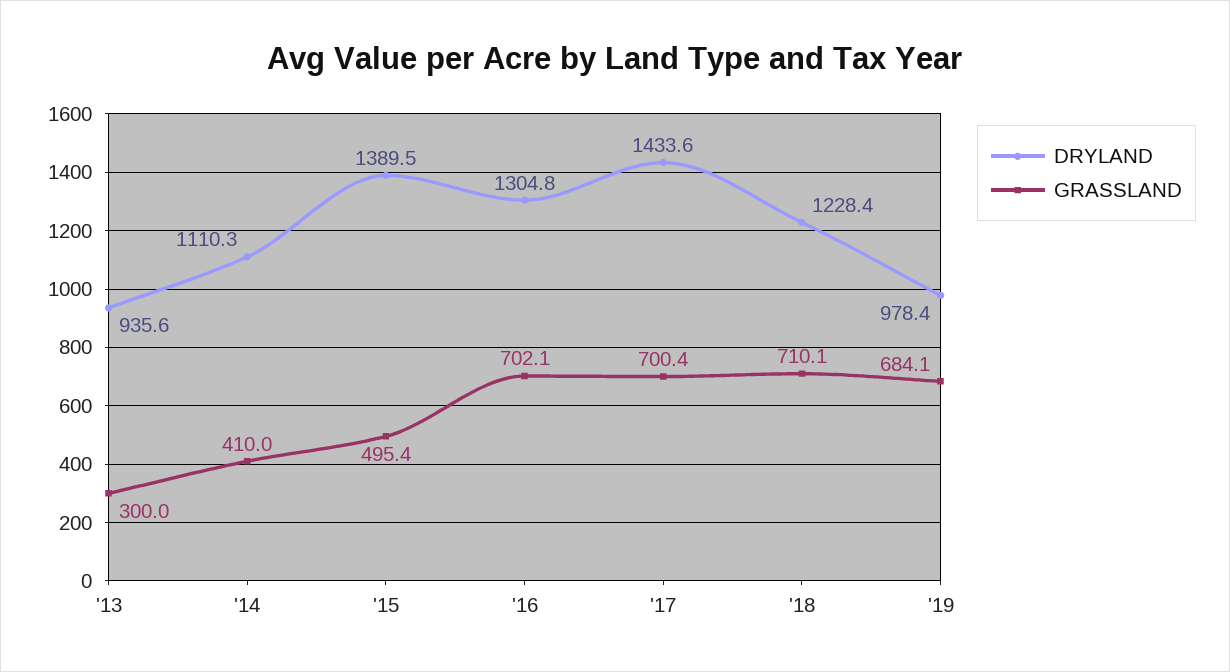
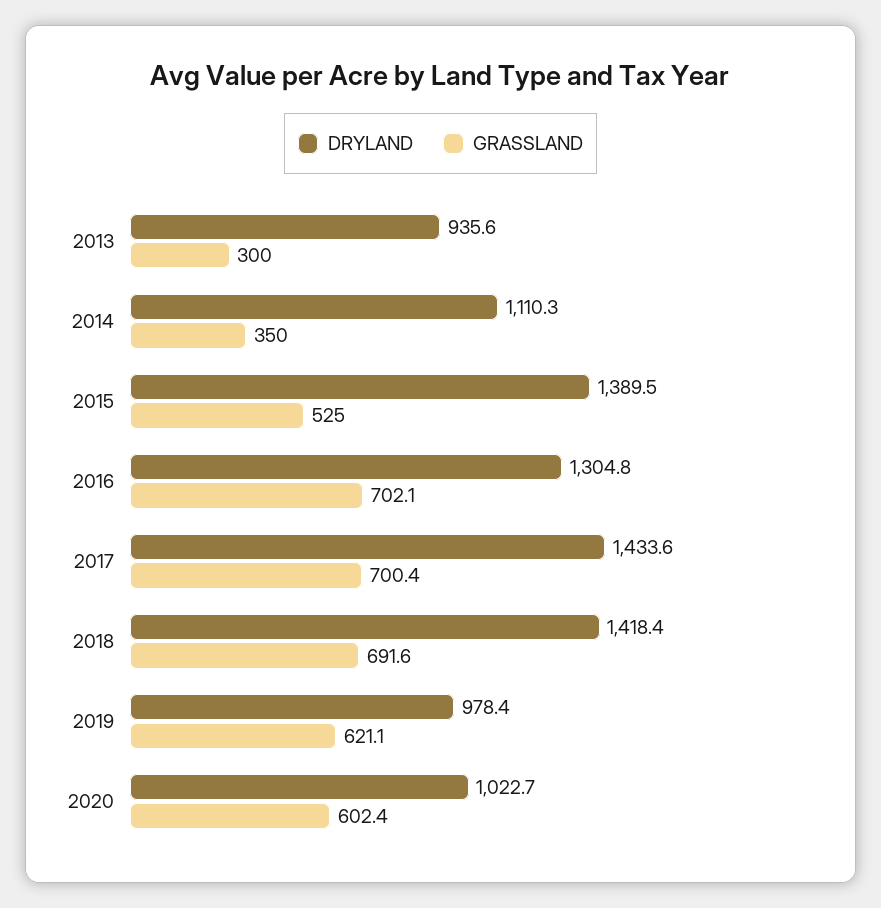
GRASSLAND, '14: 410 -> 350
GRASSLAND, '15: 495.4 -> 525
DRYLAND, '18: 1228.4 -> 1418.4
GRASSLAND, '18: 710.1 -> 691.6
GRASSLAND, '19: 684.1 -> 621.1
DRYLAND, 2020: none -> 1022.7
GRASSLAND, 2020: none -> 602.4

